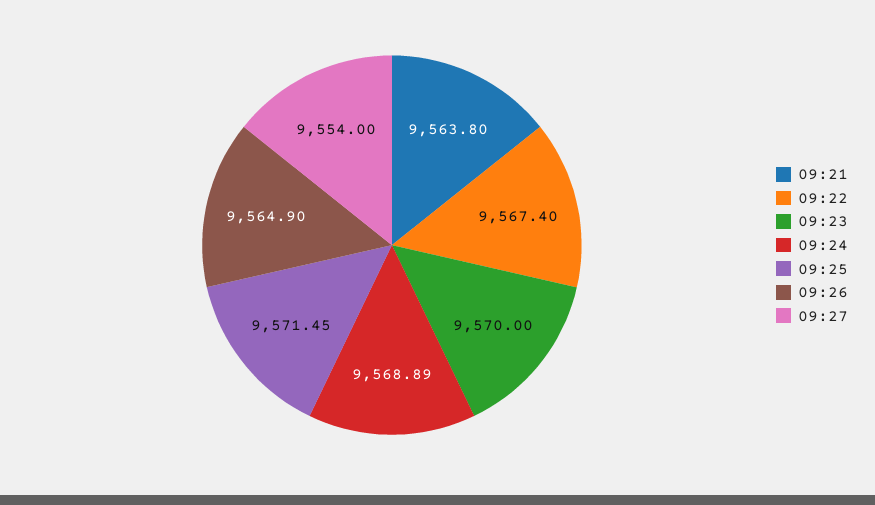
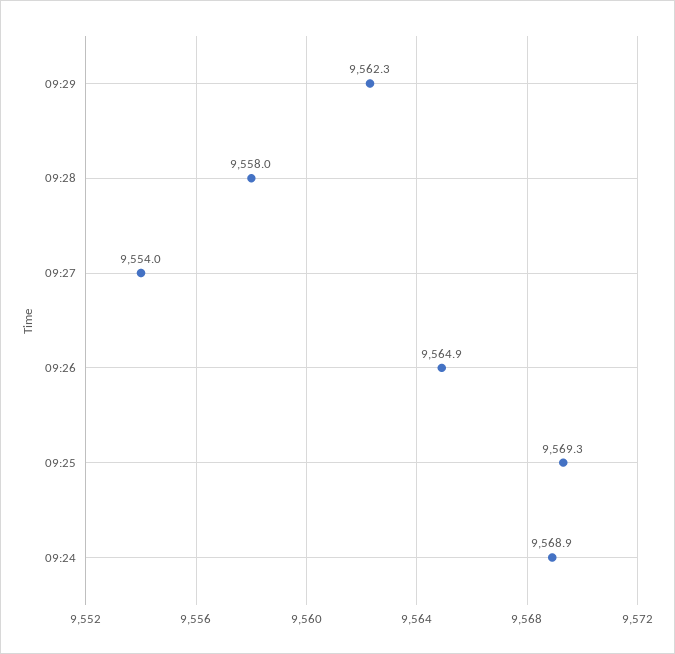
09:21: 9563.8 -> none
09:22: 9567.4 -> none
09:23: 9570 -> none
09:25: 9571.45 -> 9569.3
09:29: none -> 9562.3
09:28: none -> 9558

